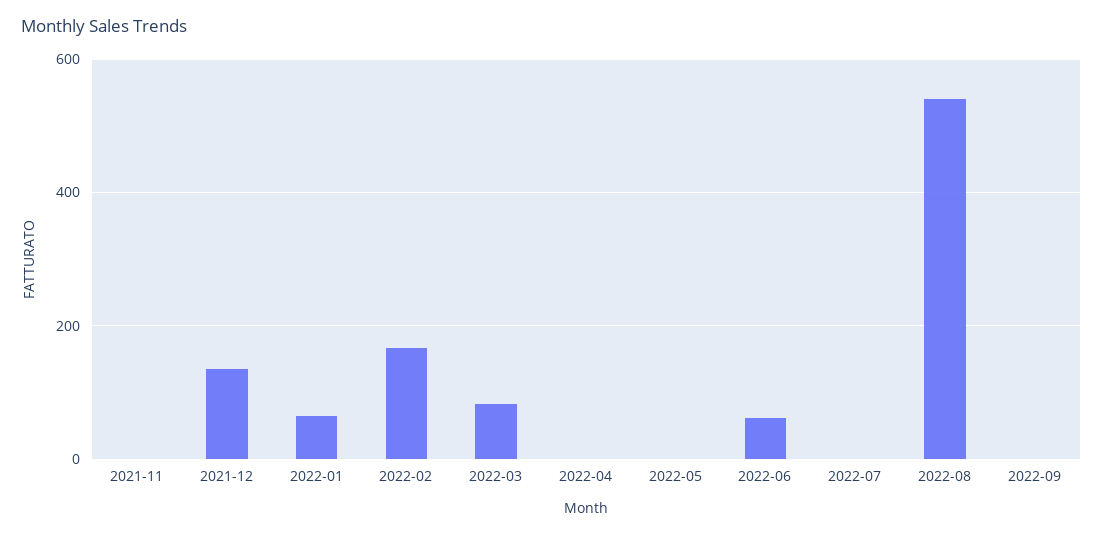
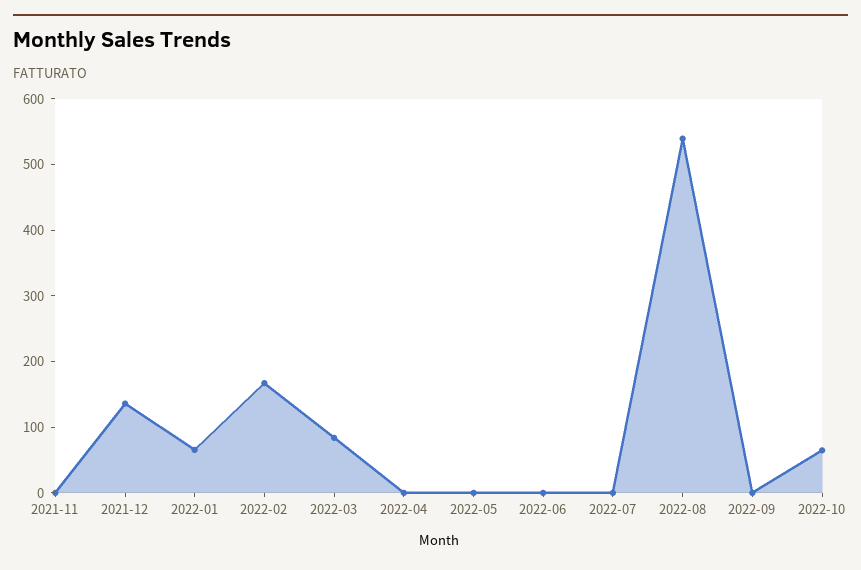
2022-06: 60 -> 0
2022-10: none -> 60

